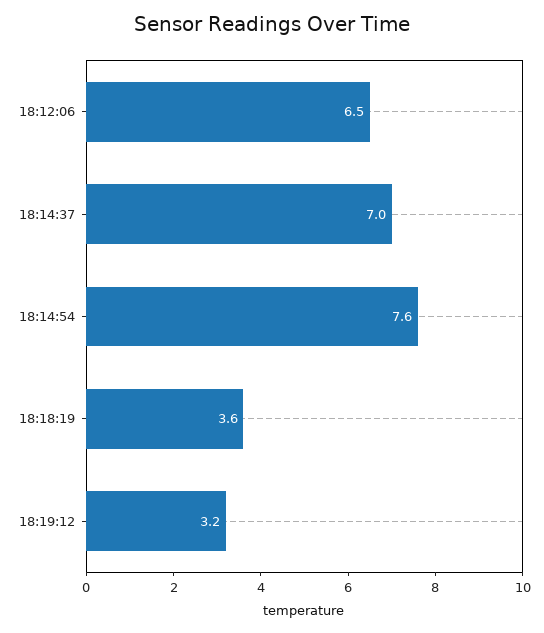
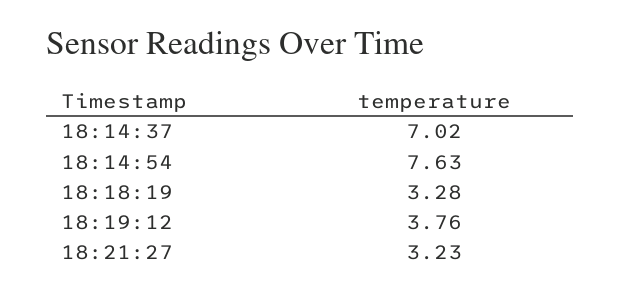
18:12:06: 6.5 -> none
18:18:19: 3.6 -> 3.28
18:19:12: 3.2 -> 3.76
18:21:27: none -> 3.23

